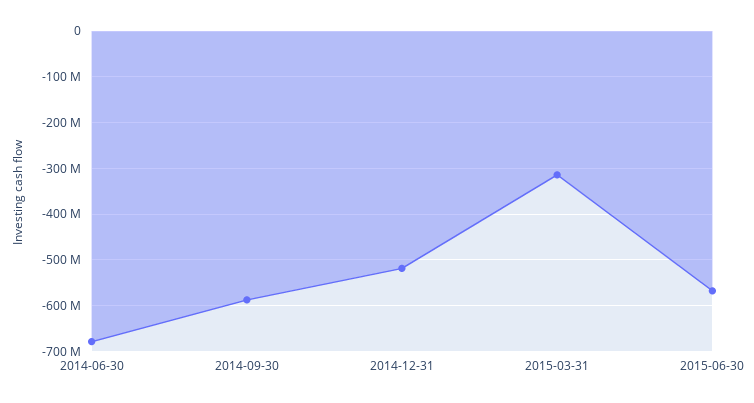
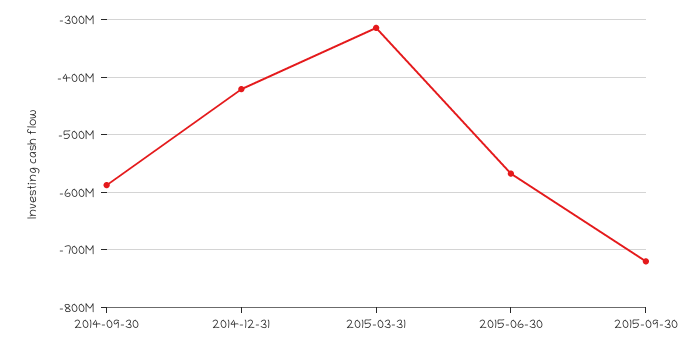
2014-06-30: -680000000 -> none
2014-12-31: -520000000 -> -420000000
2015-09-30: none -> -720000000

